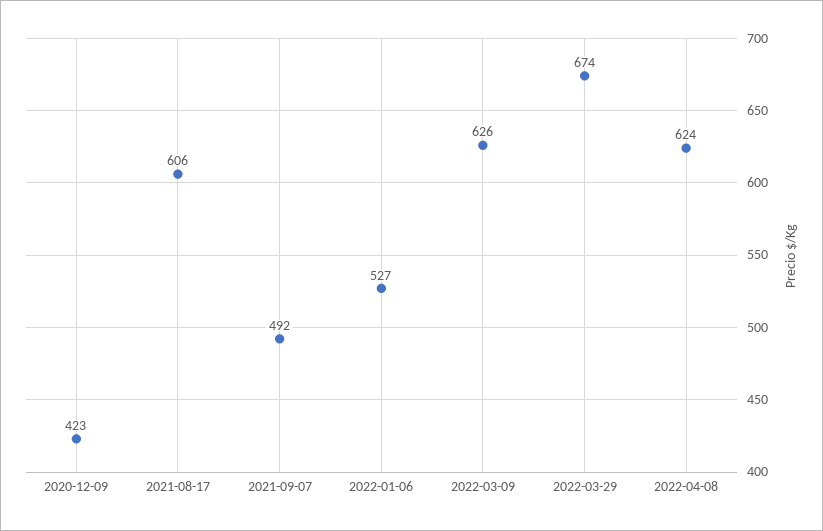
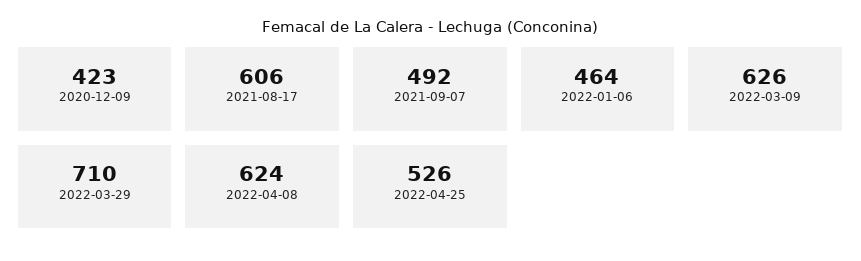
2022-01-06: 527 -> 464
2022-03-29: 674 -> 710
2022-04-25: none -> 526

